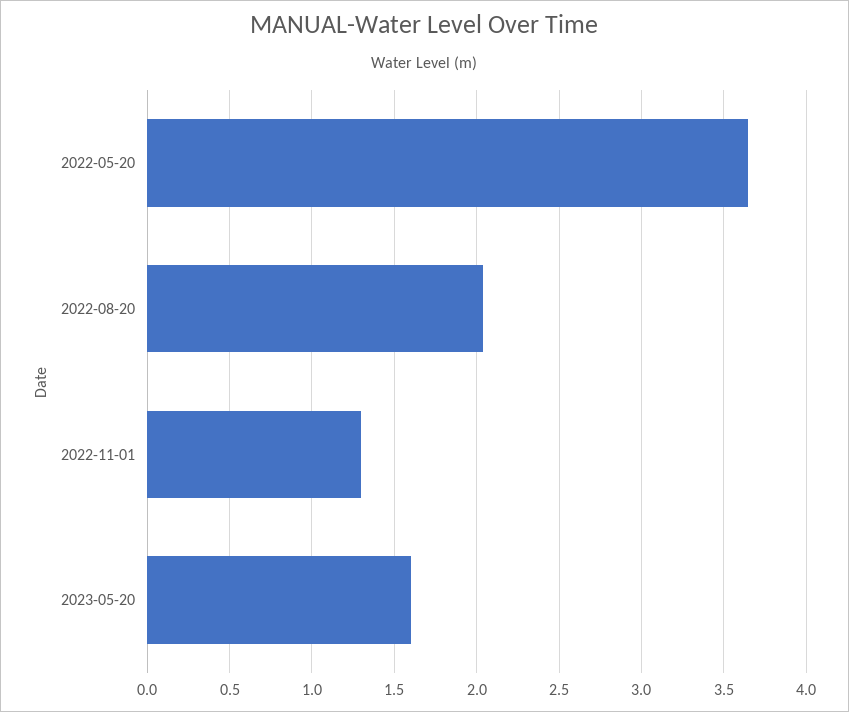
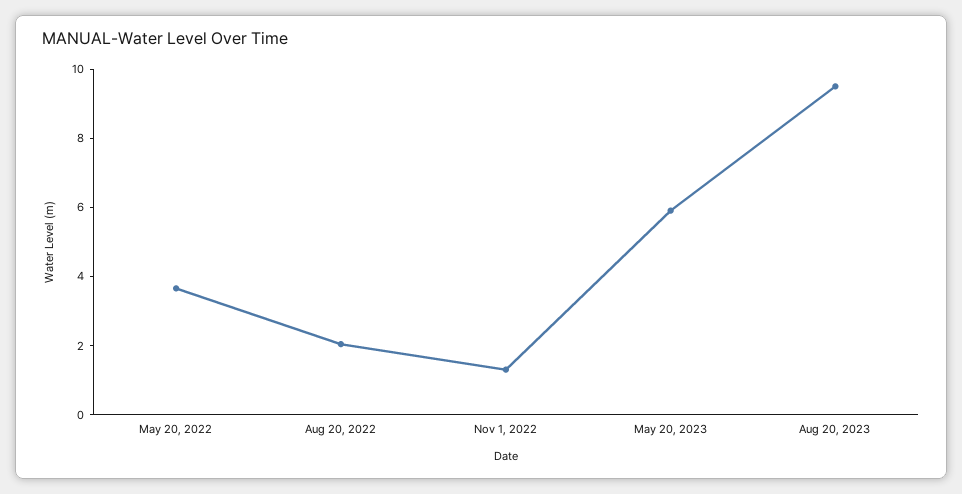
2023-05-20: 1.6 -> 6
Aug 20, 2023: none -> 9.5

